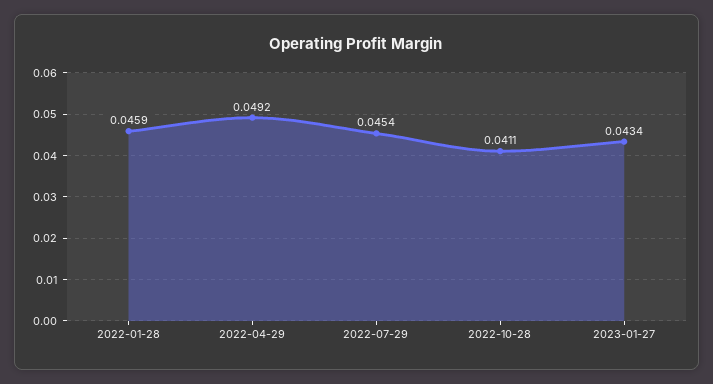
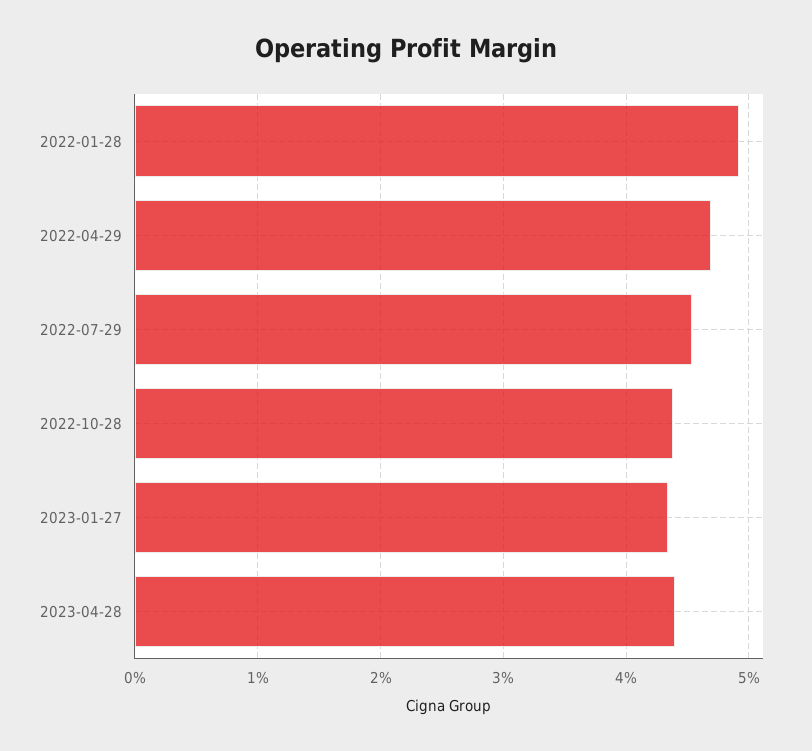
2022-01-28: 0.0459 -> 0.049
2022-04-29: 0.0492 -> 0.047
2022-10-28: 0.0411 -> 0.044
2023-04-28: none -> 0.044

